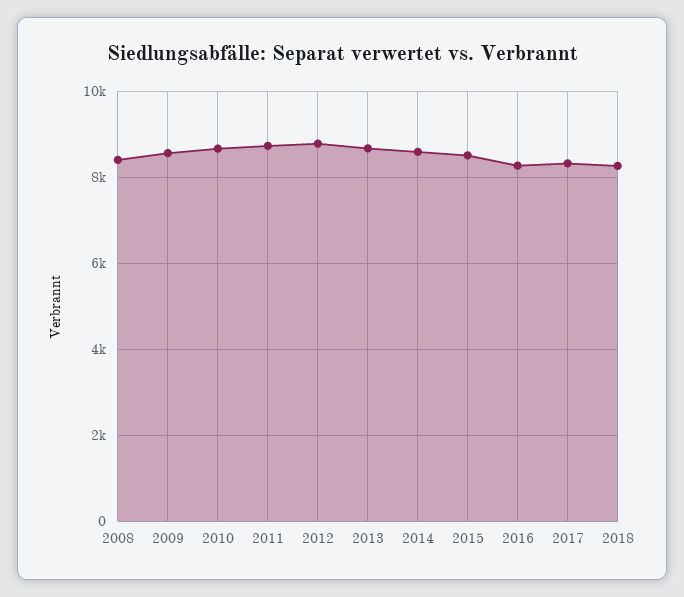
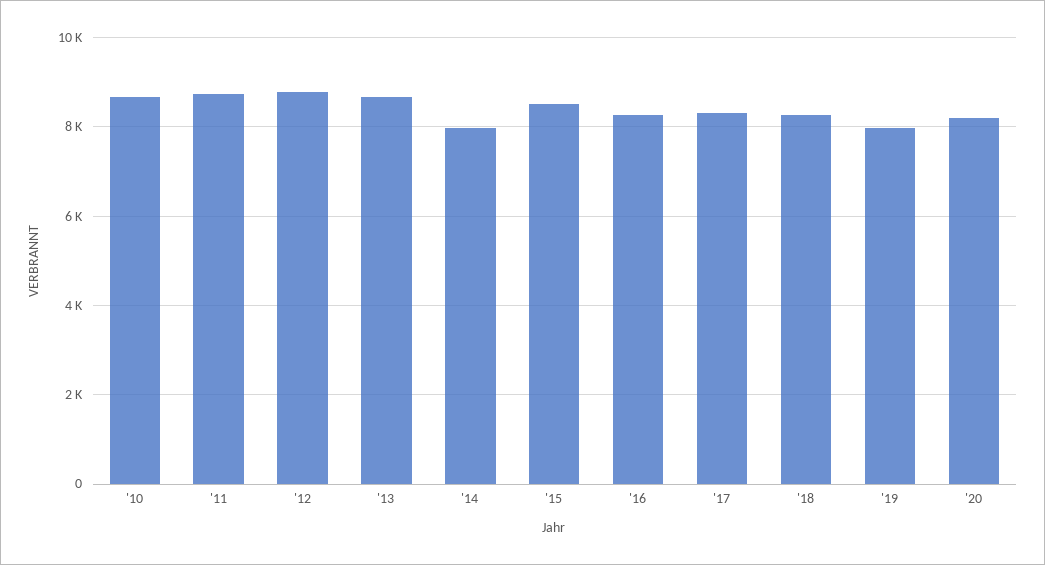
2008: 8400 -> none
2009: 8600 -> none
2014: 8600 -> 8000
'19: none -> 8000
'20: none -> 8200

